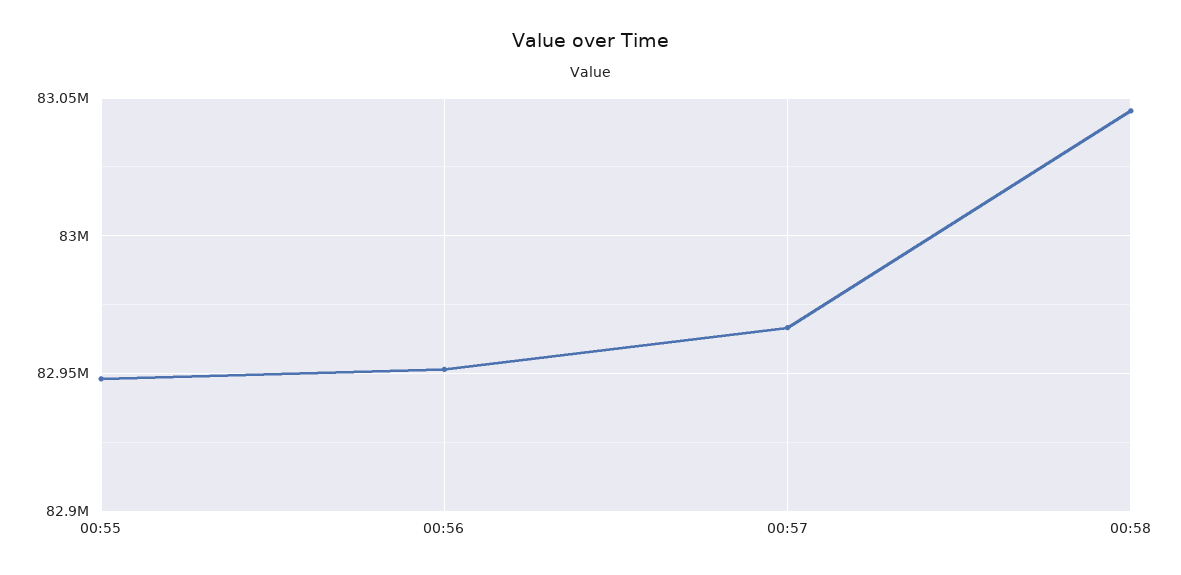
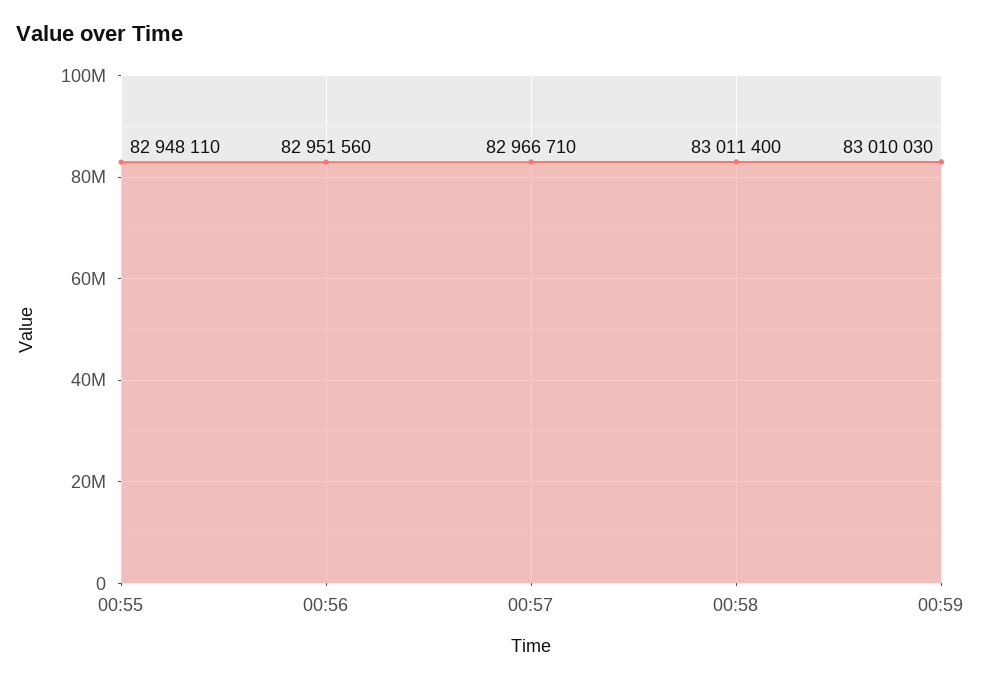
00:58: 83045000 -> 83011400
00:59: none -> 83010030

